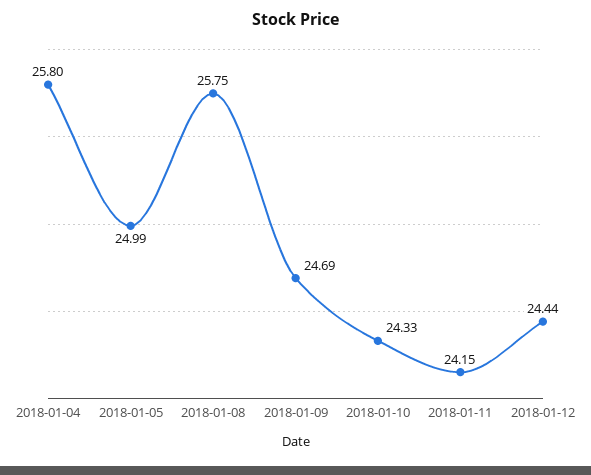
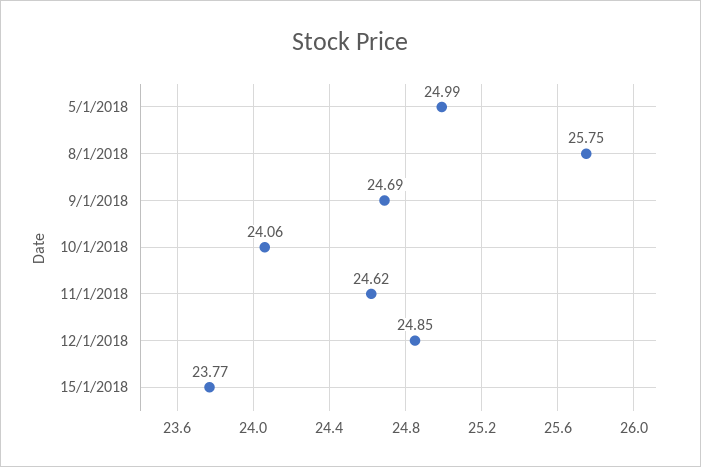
2018-01-04: 25.8 -> none
2018-01-10: 24.33 -> 24.06
2018-01-11: 24.15 -> 24.62
2018-01-12: 24.44 -> 24.85
15/1/2018: none -> 23.77

